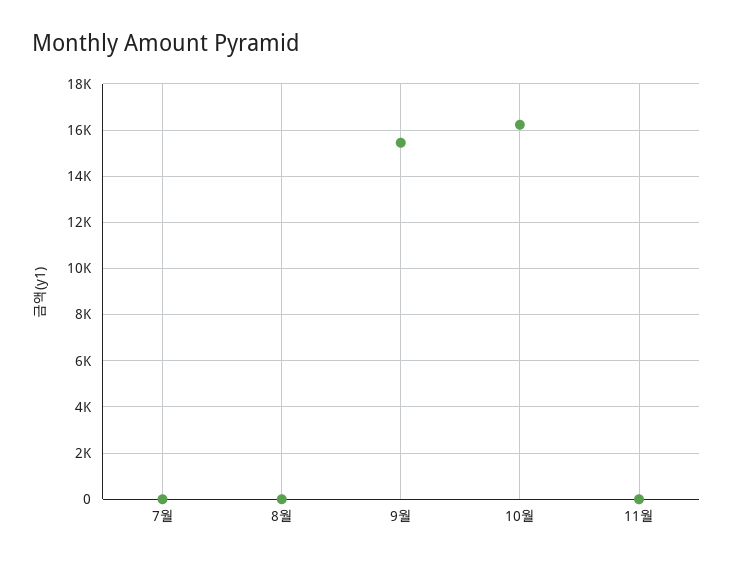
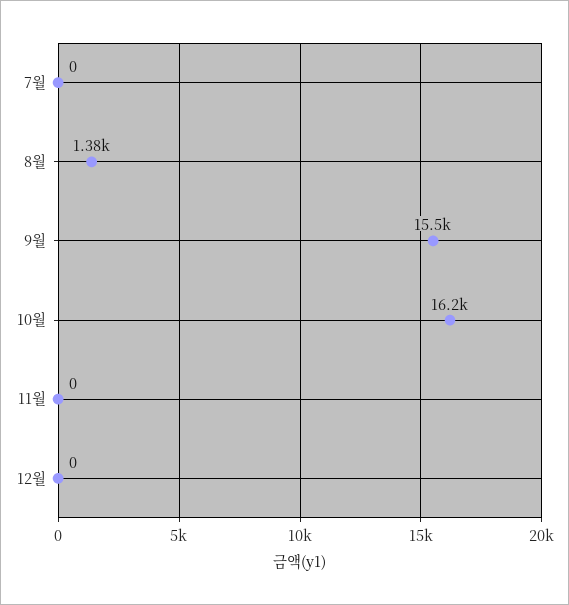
8월: 0 -> 1380
12월: none -> 0

